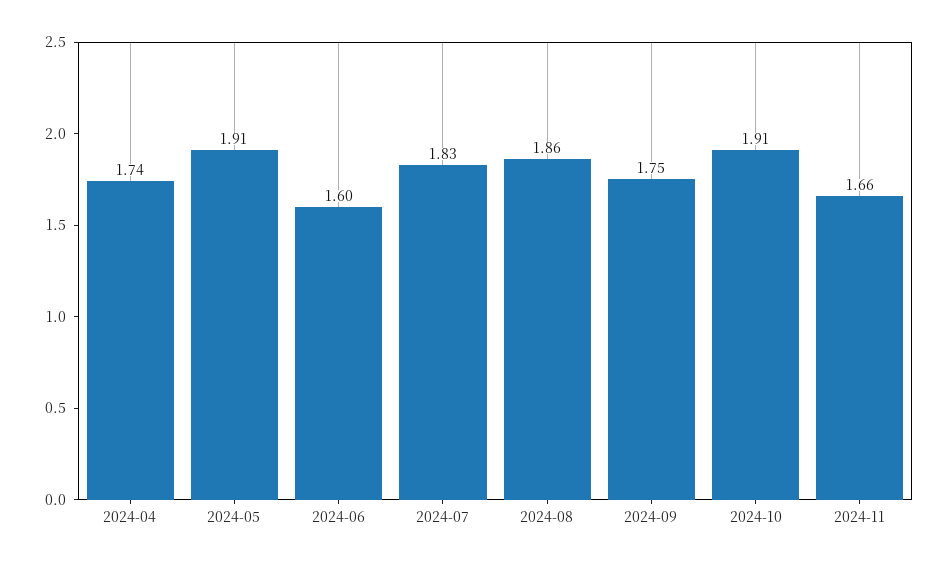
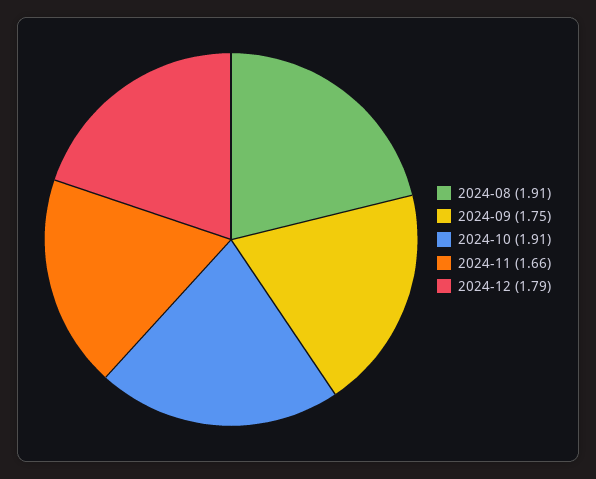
2024-04: 1.74 -> none
2024-05: 1.91 -> none
2024-06: 1.6 -> none
2024-07: 1.83 -> none
2024-08: 1.86 -> 1.91
2024-12: none -> 1.79

